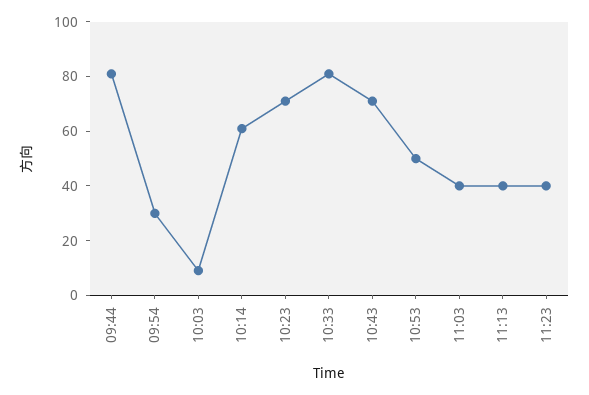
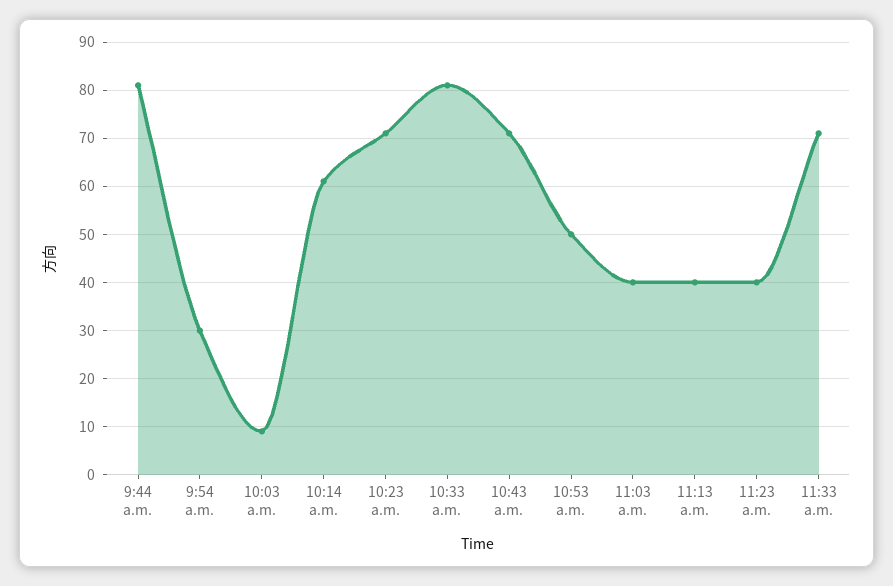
11:33 a.m.: none -> 70

